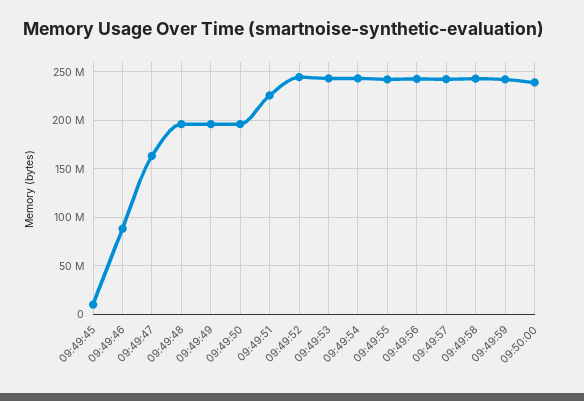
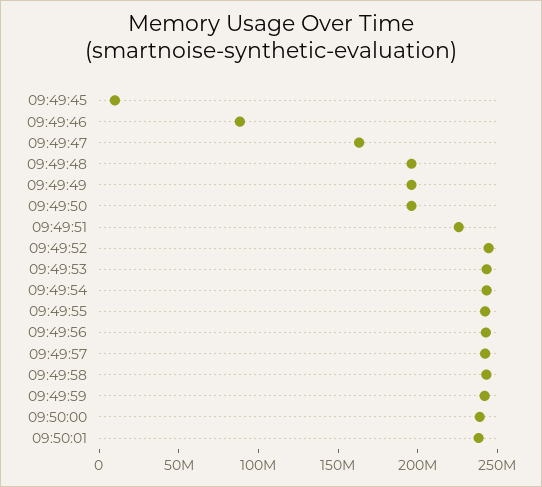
09:50:01: none -> 240000000

